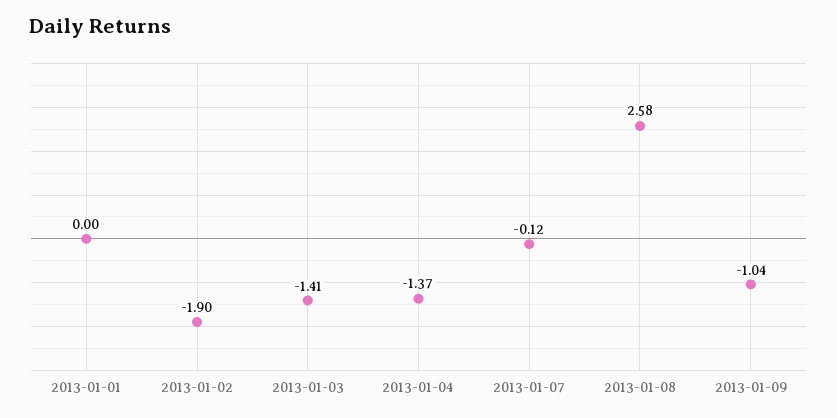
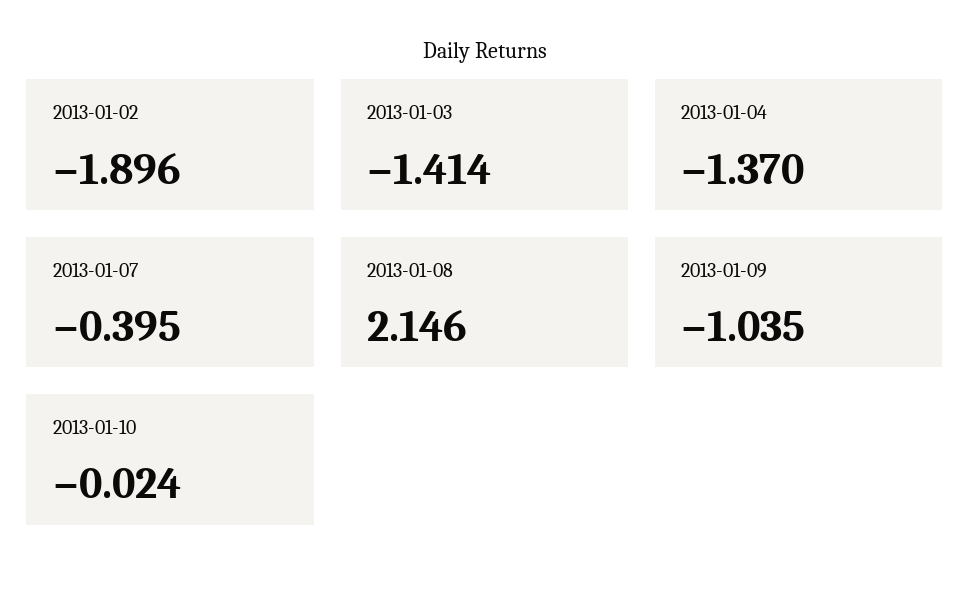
2013-01-01: 0 -> none
2013-01-07: -0.12 -> -0.395
2013-01-08: 2.58 -> 2.146
2013-01-10: none -> -0.024

